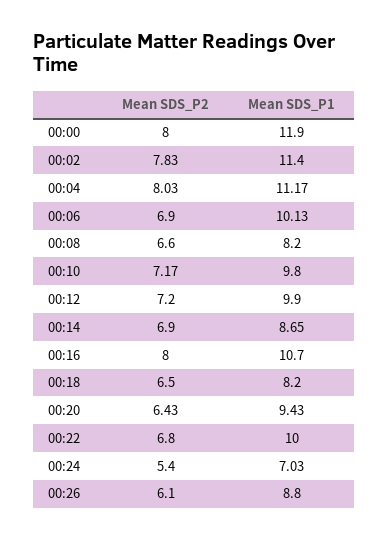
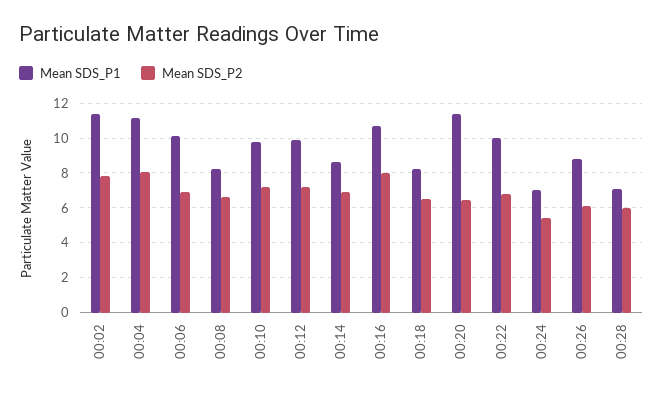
Mean SDS_P2, 00:00: 8 -> none
Mean SDS_P1, 00:00: 11.9 -> none
Mean SDS_P1, 00:20: 9.43 -> 11.5
Mean SDS_P1, 00:28: none -> 7
Mean SDS_P2, 00:28: none -> 6

